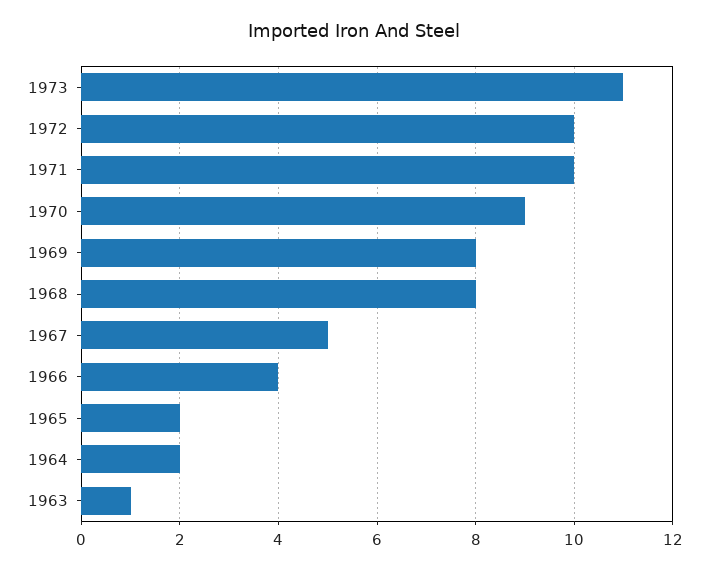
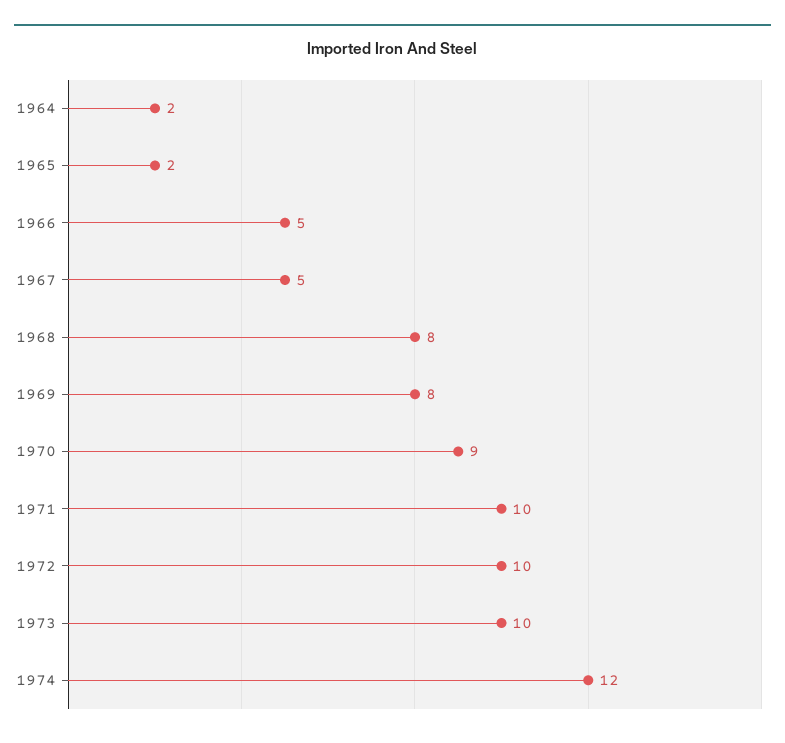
1973: 11 -> 10
1966: 4 -> 5
1963: 1 -> none
1974: none -> 12

